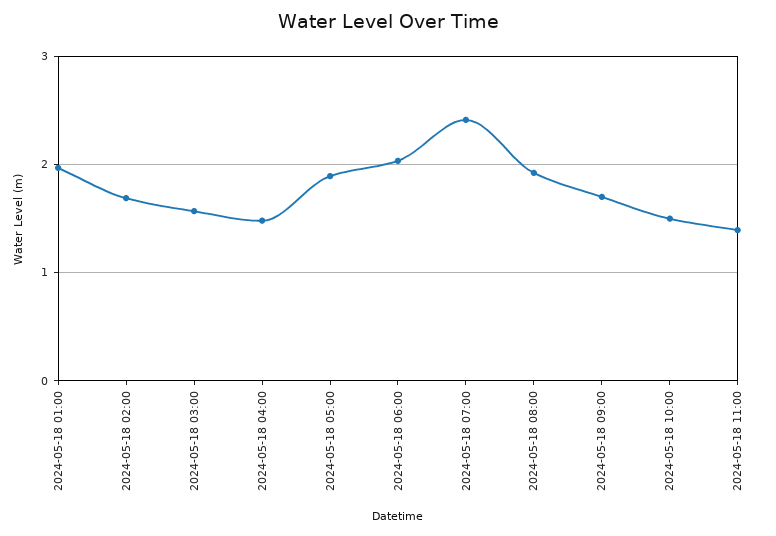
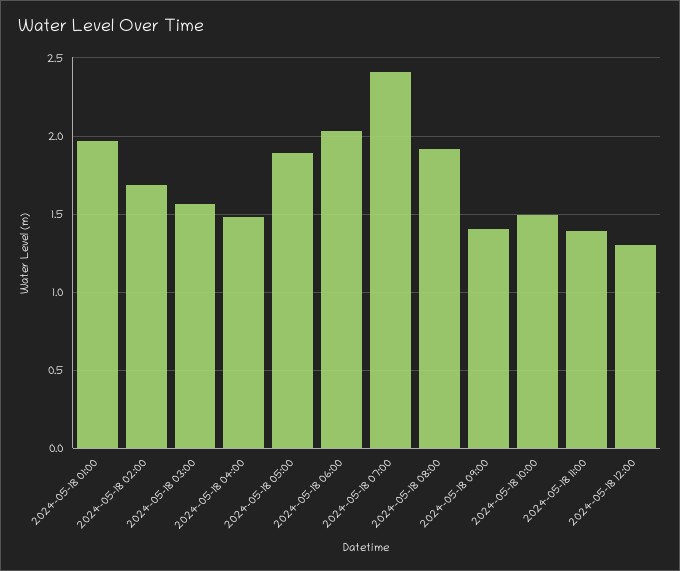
2024-05-18 09:00: 1.7 -> 1.4
2024-05-18 12:00: none -> 1.3

